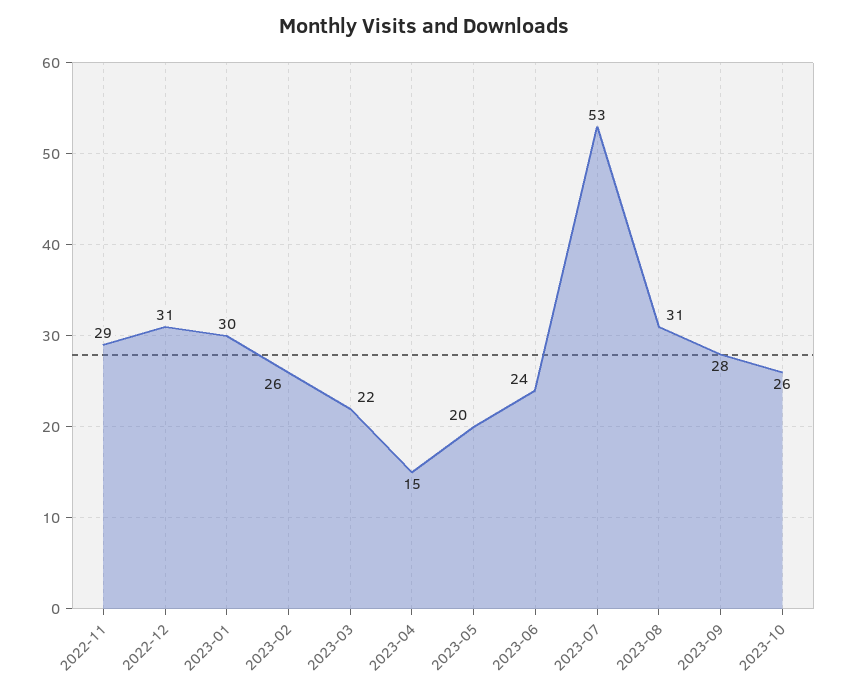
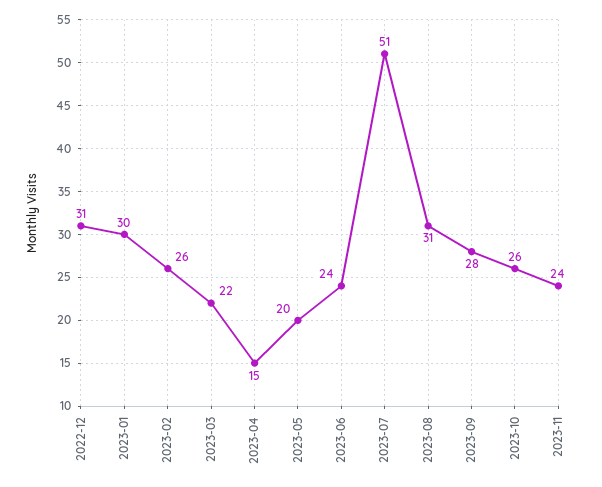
2022-11: 29 -> none
2023-07: 53 -> 51
2023-11: none -> 24

